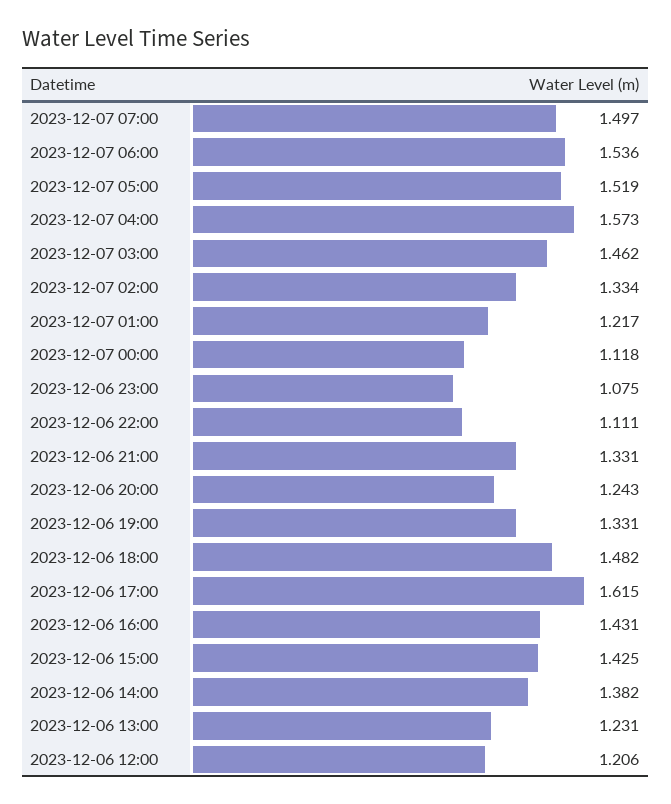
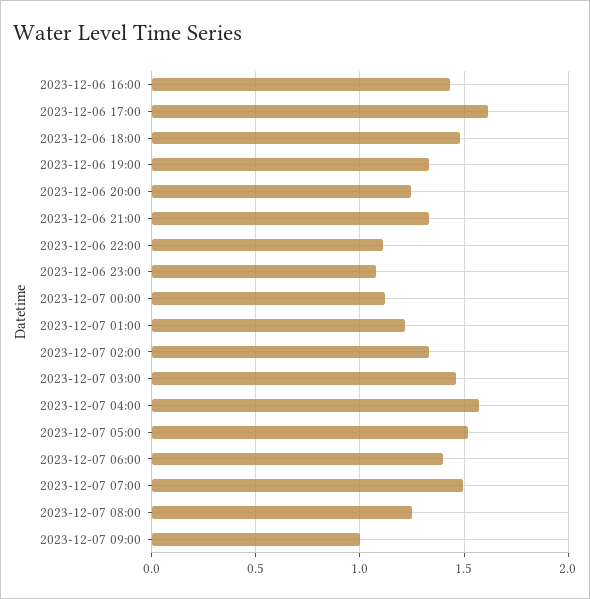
2023-12-07 06:00: 1.536 -> 1.4
2023-12-06 15:00: 1.425 -> none
2023-12-06 14:00: 1.382 -> none
2023-12-06 13:00: 1.231 -> none
2023-12-06 12:00: 1.206 -> none
2023-12-07 08:00: none -> 1.25
2023-12-07 09:00: none -> 1

